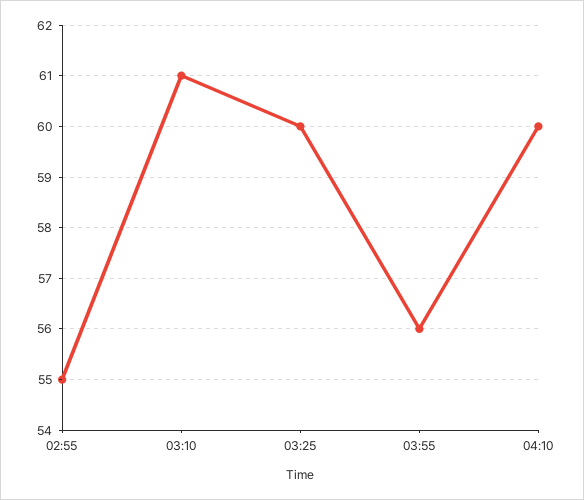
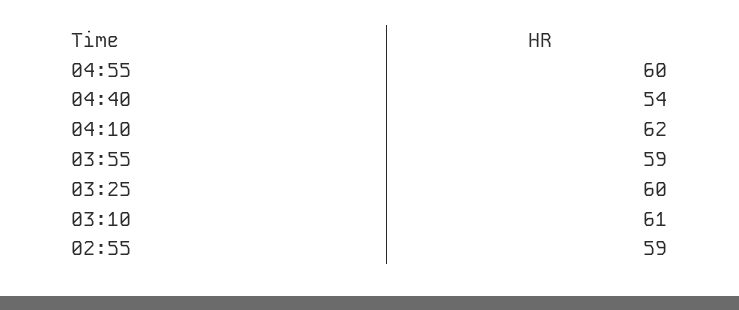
02:55: 55 -> 59
03:55: 56 -> 59
04:10: 60 -> 62
04:55: none -> 60
04:40: none -> 54

